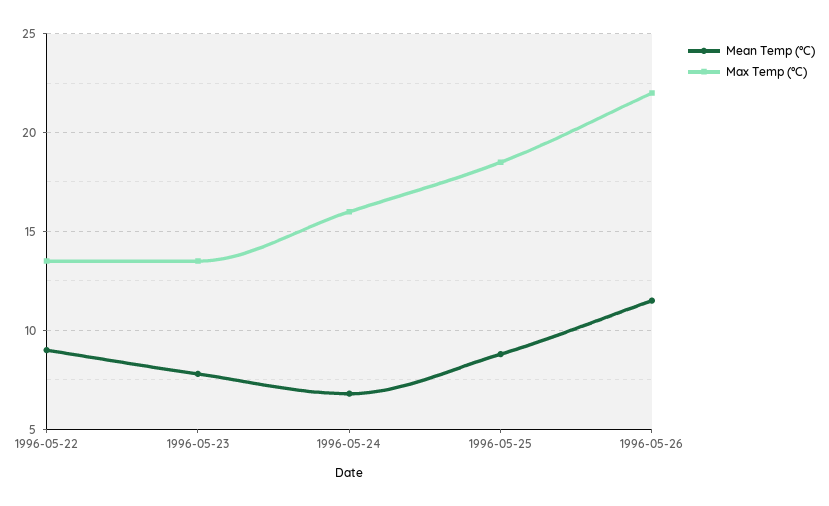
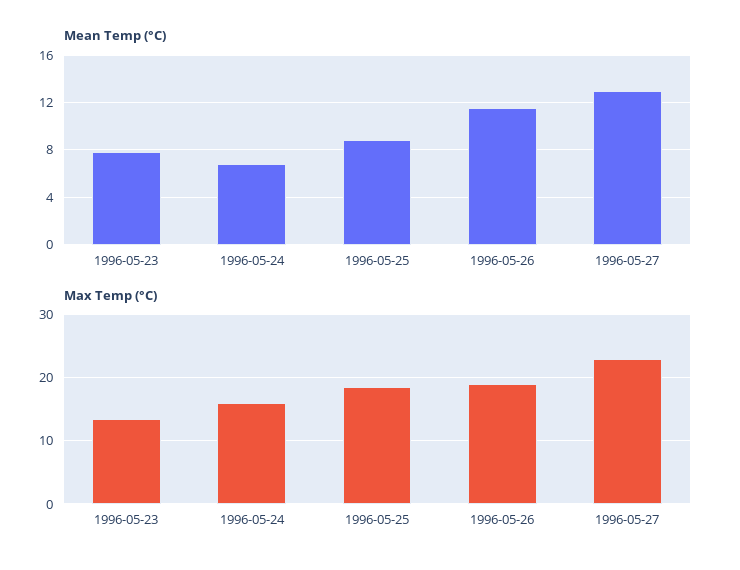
Mean Temp (°C), 1996-05-22: 9 -> none
Max Temp (°C), 1996-05-22: 13.5 -> none
Max Temp (°C), 1996-05-26: 22 -> 19
Mean Temp (°C), 1996-05-27: none -> 13
Max Temp (°C), 1996-05-27: none -> 23

